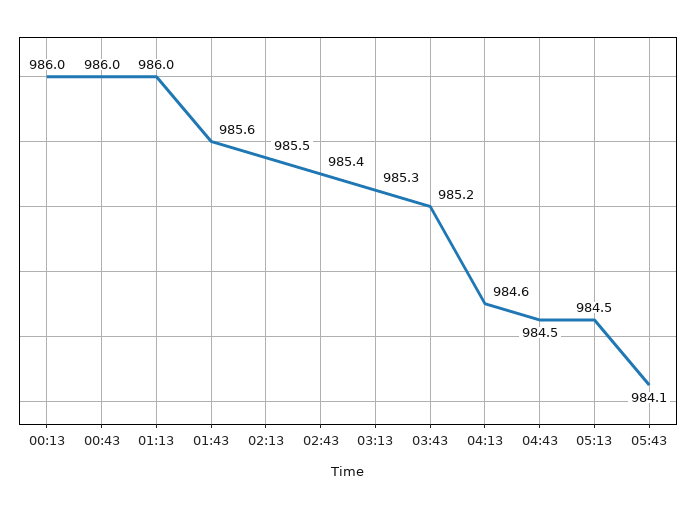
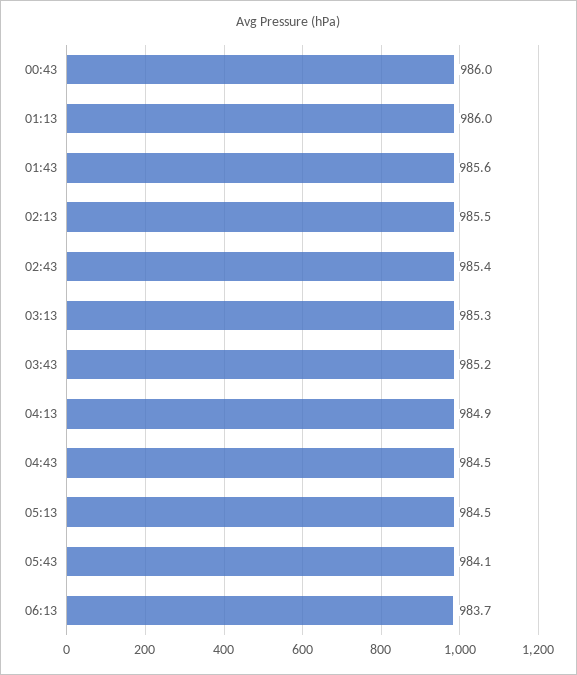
00:13: 986 -> none
04:13: 984.6 -> 984.9
06:13: none -> 983.7

